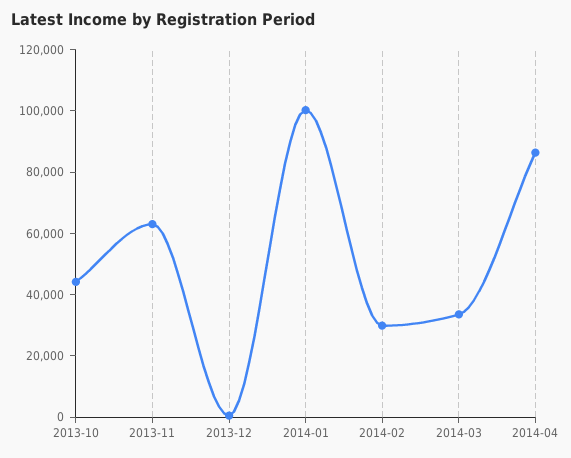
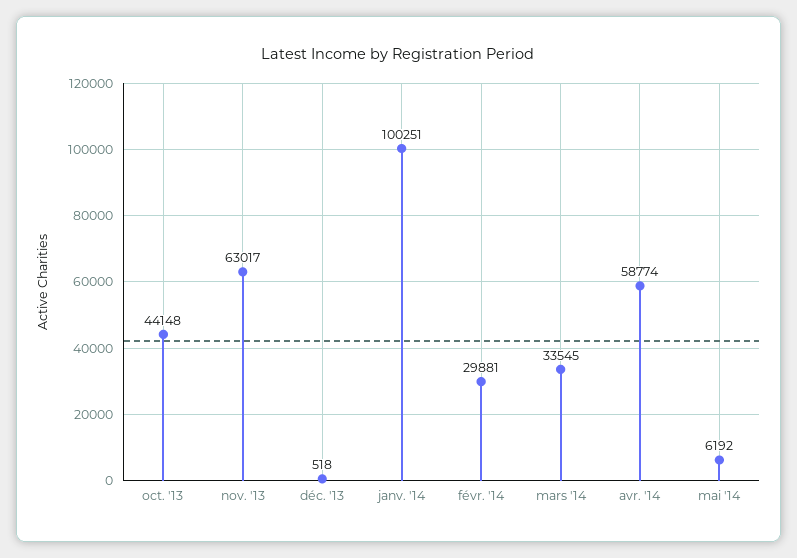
2014-04: 85000 -> 58774
mai '14: none -> 6192

